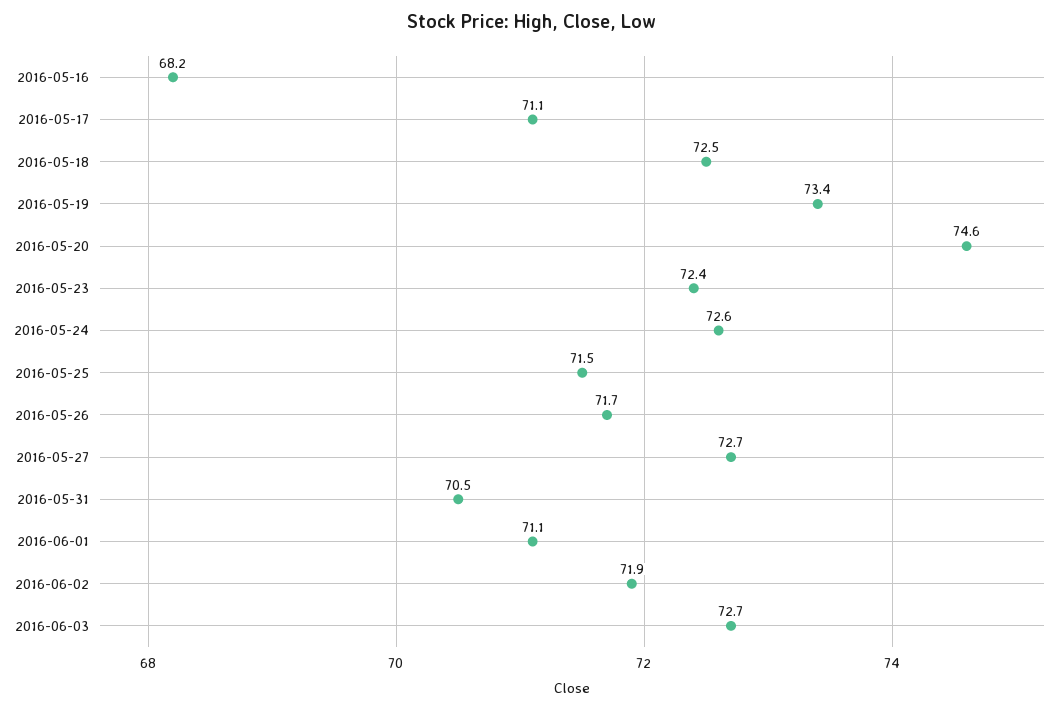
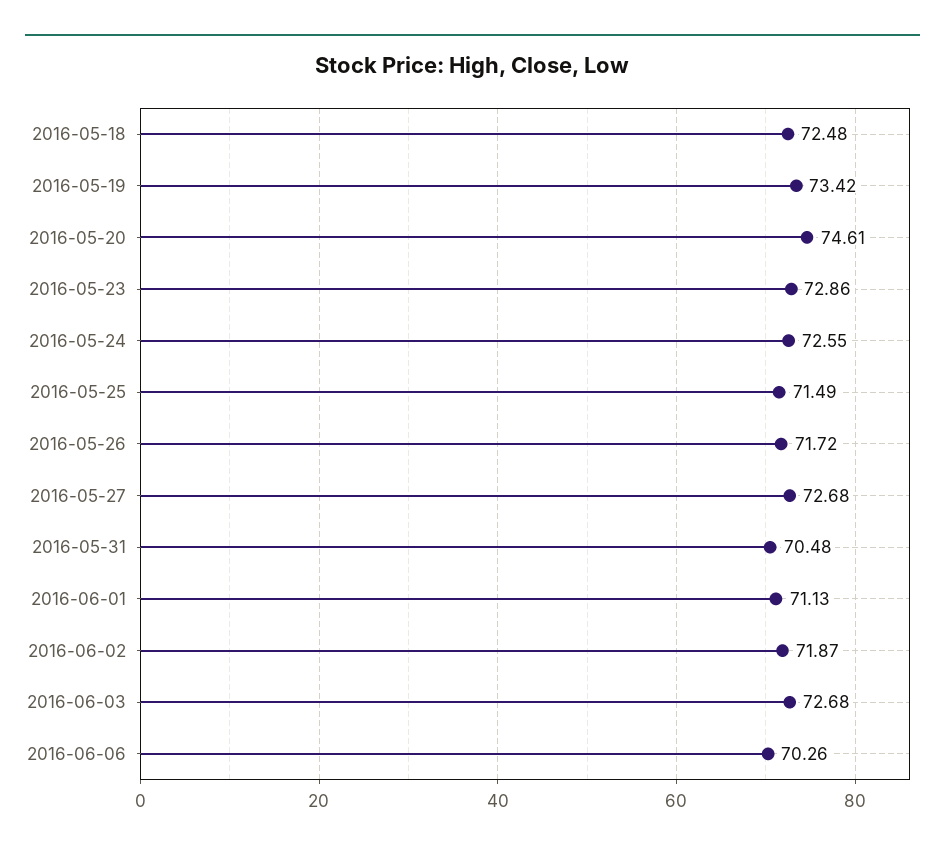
2016-05-16: 68.2 -> none
2016-05-17: 71.1 -> none
2016-05-23: 72.4 -> 72.86
2016-06-06: none -> 70.26

